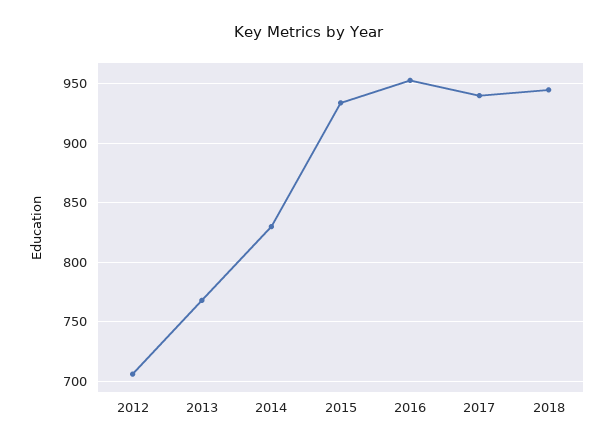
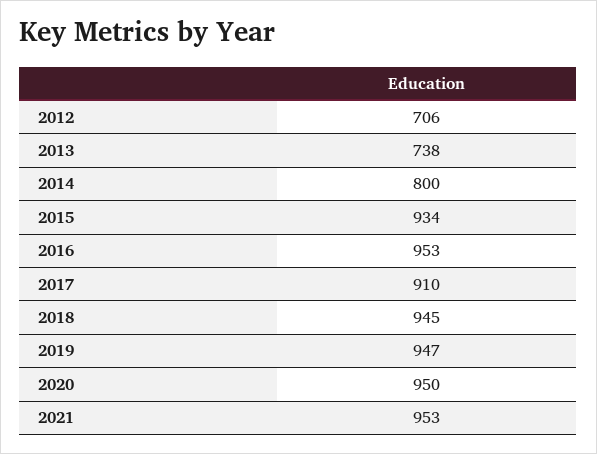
2013: 770 -> 738
2014: 830 -> 800
2017: 940 -> 910
2019: none -> 947
2020: none -> 950
2021: none -> 953

